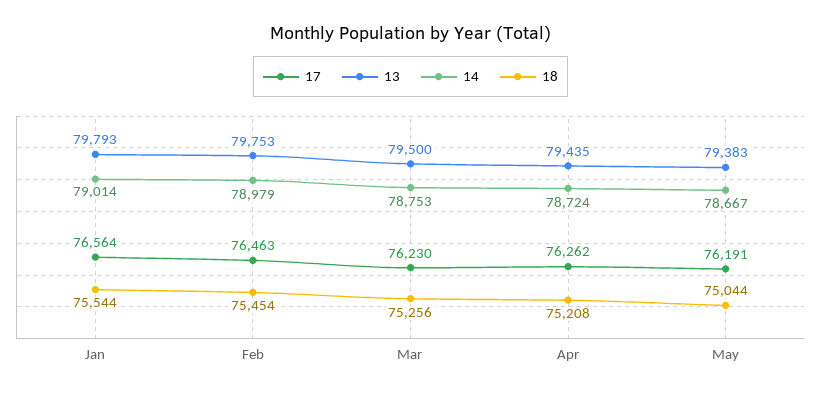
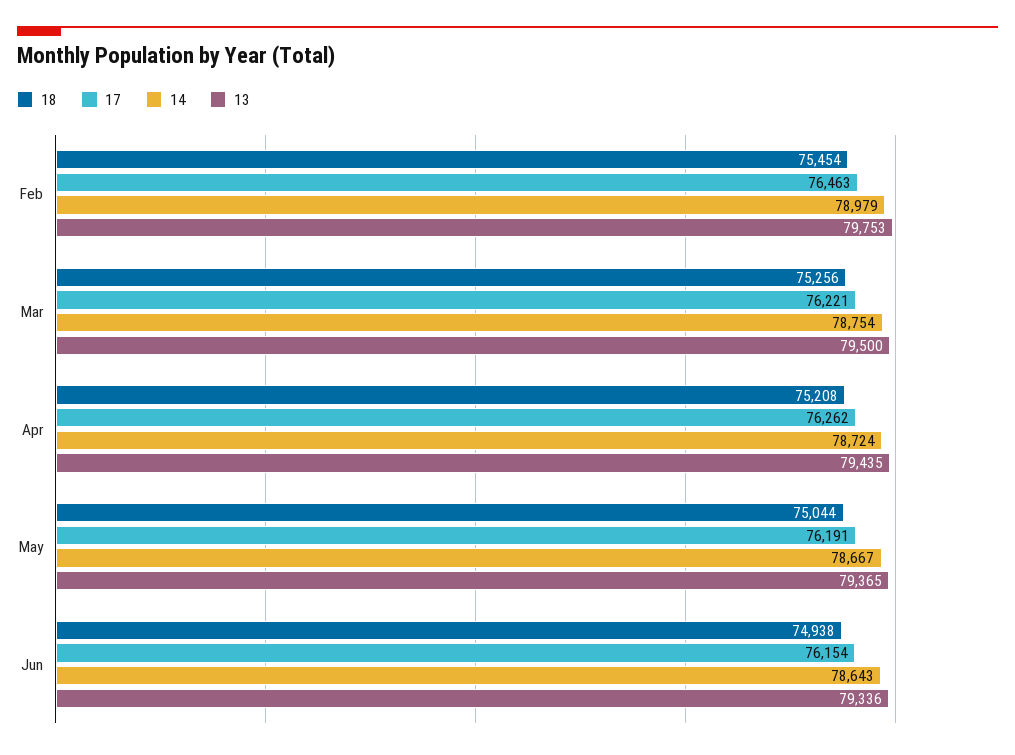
17, Jan: 76564 -> none
13, Jan: 79793 -> none
14, Jan: 79014 -> none
18, Jan: 75544 -> none
17, Mar: 76230 -> 76221
14, Mar: 78753 -> 78754
13, May: 79383 -> 79365
18, Jun: none -> 74938
17, Jun: none -> 76154
14, Jun: none -> 78643
13, Jun: none -> 79336

